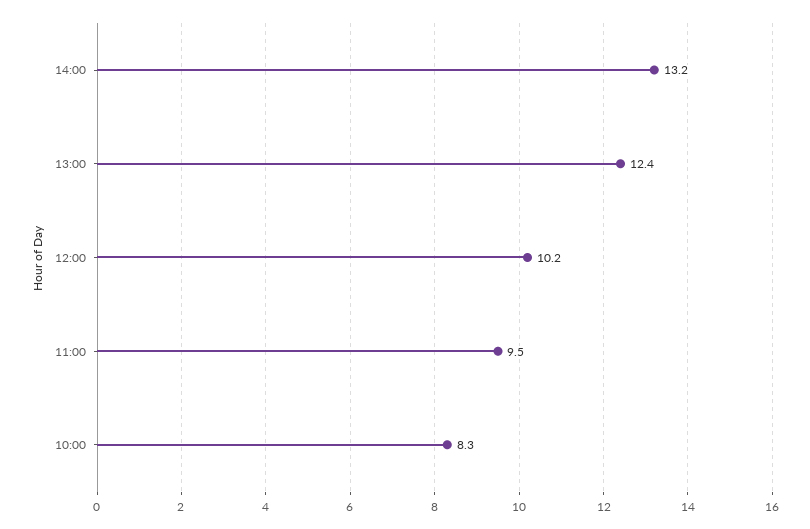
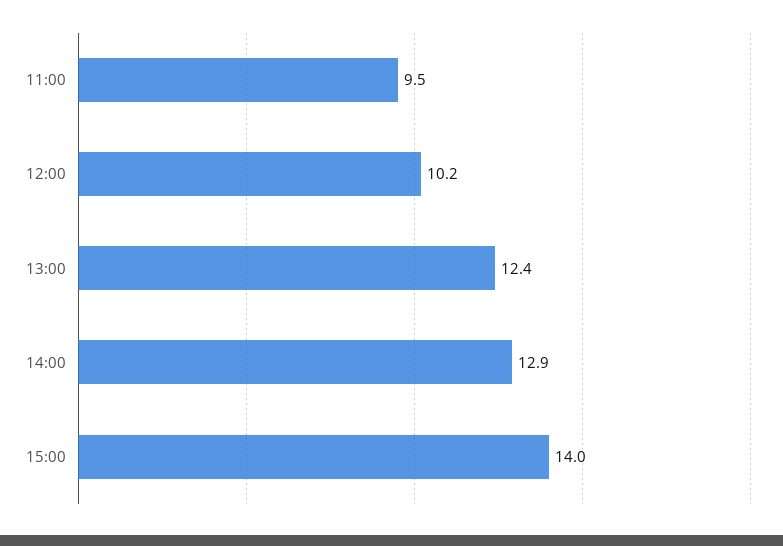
14:00: 13.2 -> 12.9
10:00: 8.3 -> none
15:00: none -> 14

